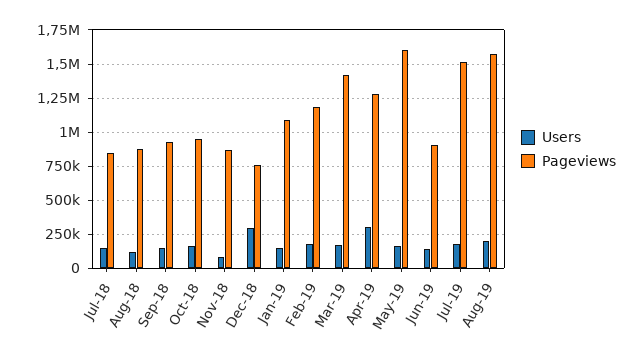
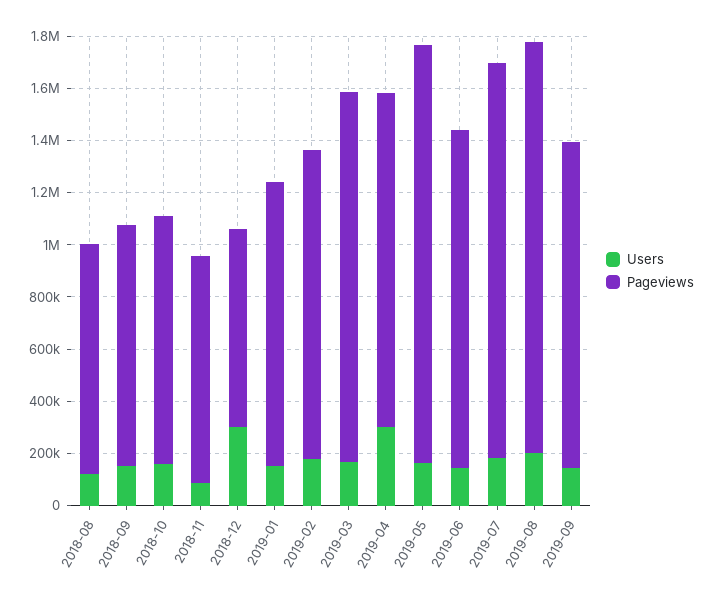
Users, Jul-18: 150000 -> none
Pageviews, Jul-18: 850000 -> none
Pageviews, Jun-19: 900000 -> 1300000
Users, 2019-09: none -> 150000
Pageviews, 2019-09: none -> 1250000

